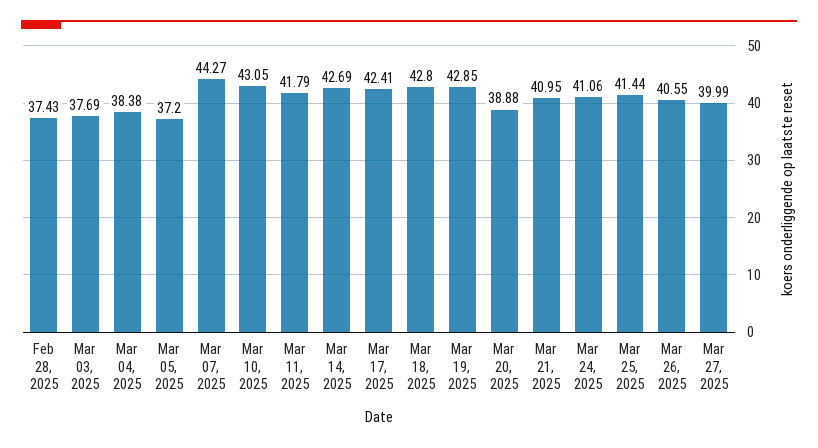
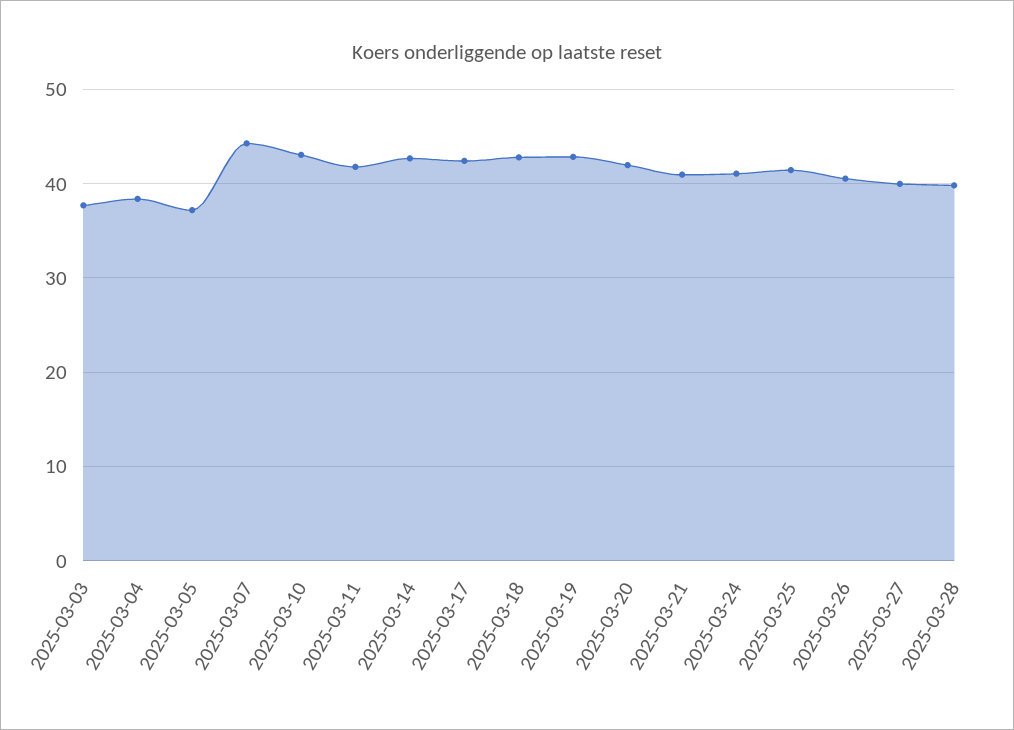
Feb 28, 2025: 37.43 -> none
Mar 20, 2025: 38.88 -> 42
2025-03-28: none -> 40

